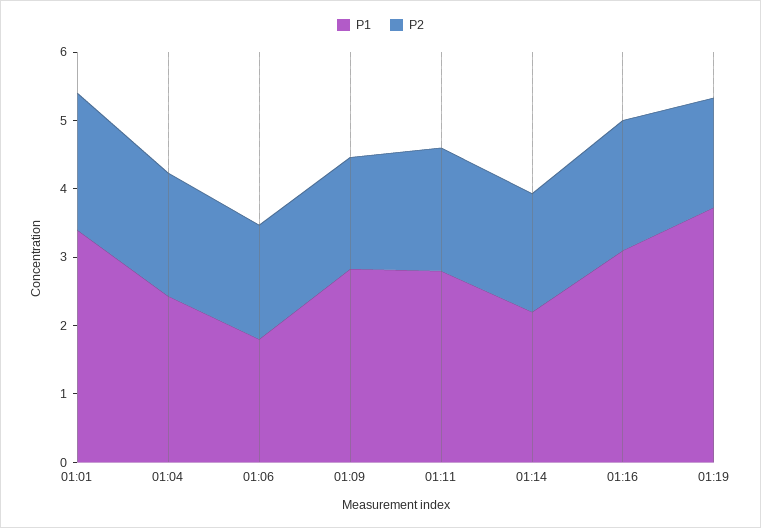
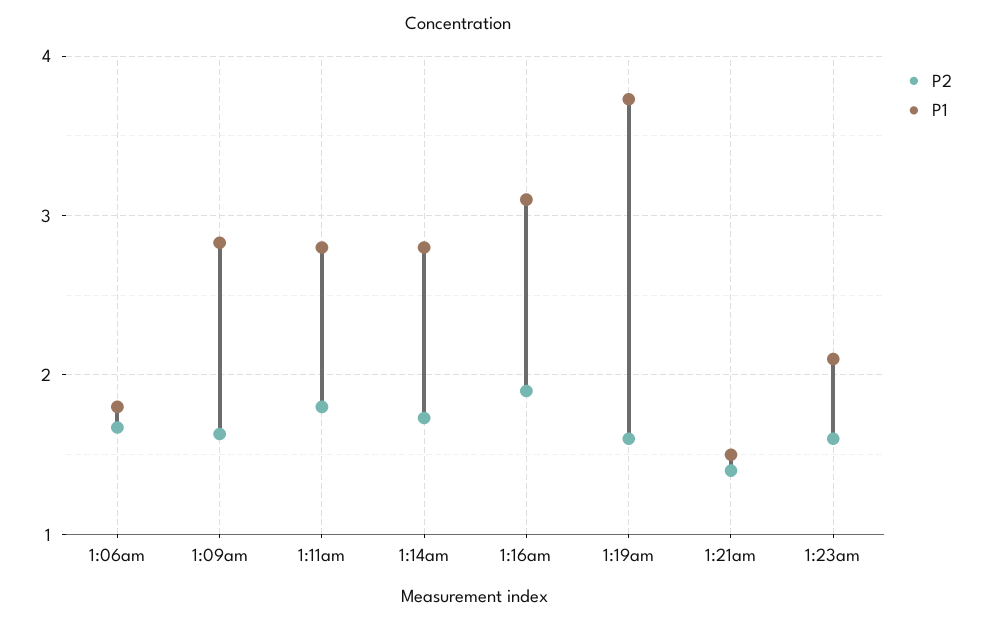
P1, 01:01: 3.4 -> none
P2, 01:01: 2 -> none
P1, 01:04: 2.4 -> none
P2, 01:04: 1.8 -> none
P1, 01:14: 2.2 -> 2.8
P2, 1:21am: none -> 1.4
P1, 1:21am: none -> 1.5
P2, 1:23am: none -> 1.6
P1, 1:23am: none -> 2.1

